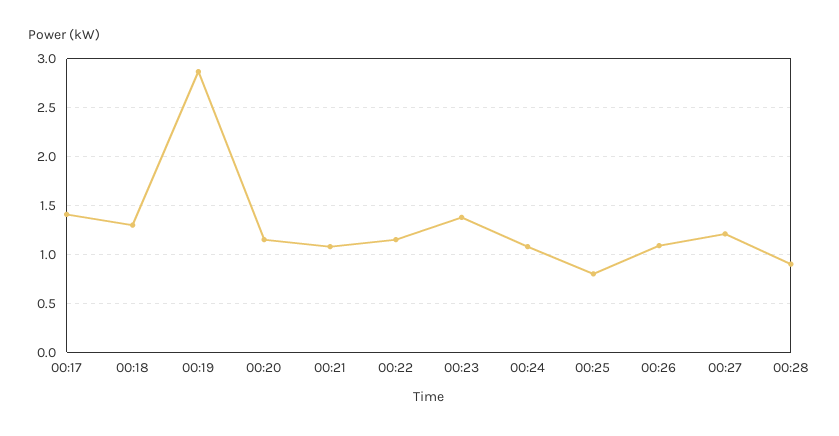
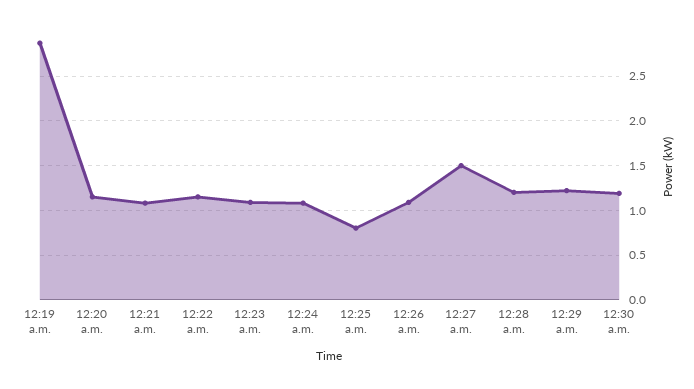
00:17: 1.4 -> none
00:18: 1.3 -> none
00:23: 1.4 -> 1.1
00:27: 1.2 -> 1.5
00:28: 0.9 -> 1.2
12:29 a.m.: none -> 1.2
12:30 a.m.: none -> 1.2

